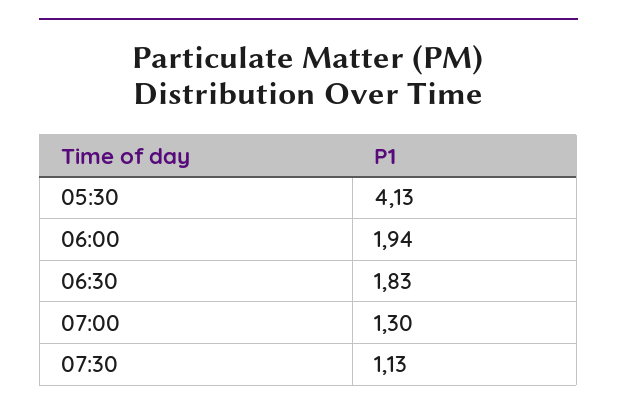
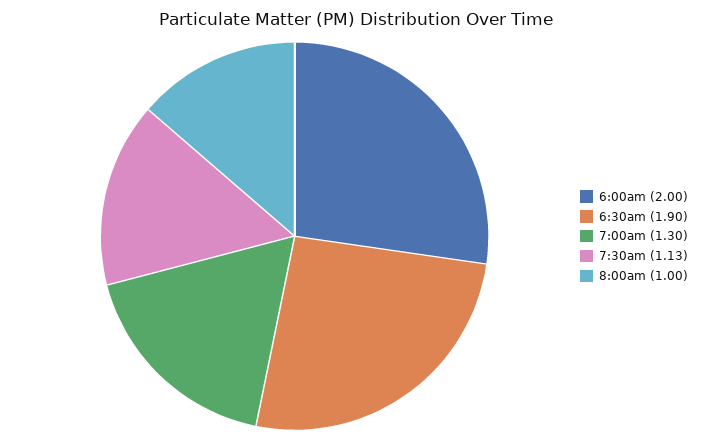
05:30: 4.13 -> none
06:00: 1.94 -> 2
06:30: 1.83 -> 1.9
8:00am: none -> 1

